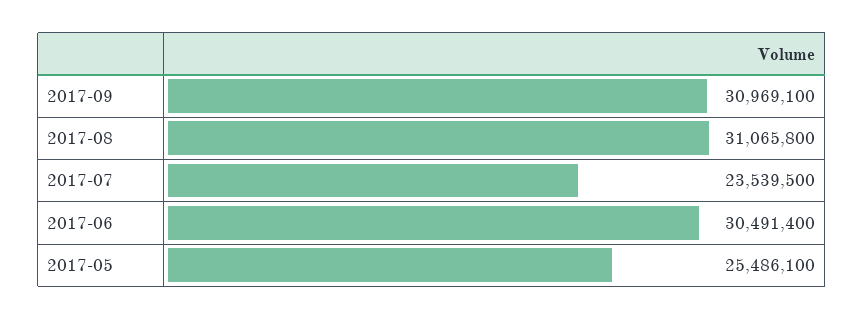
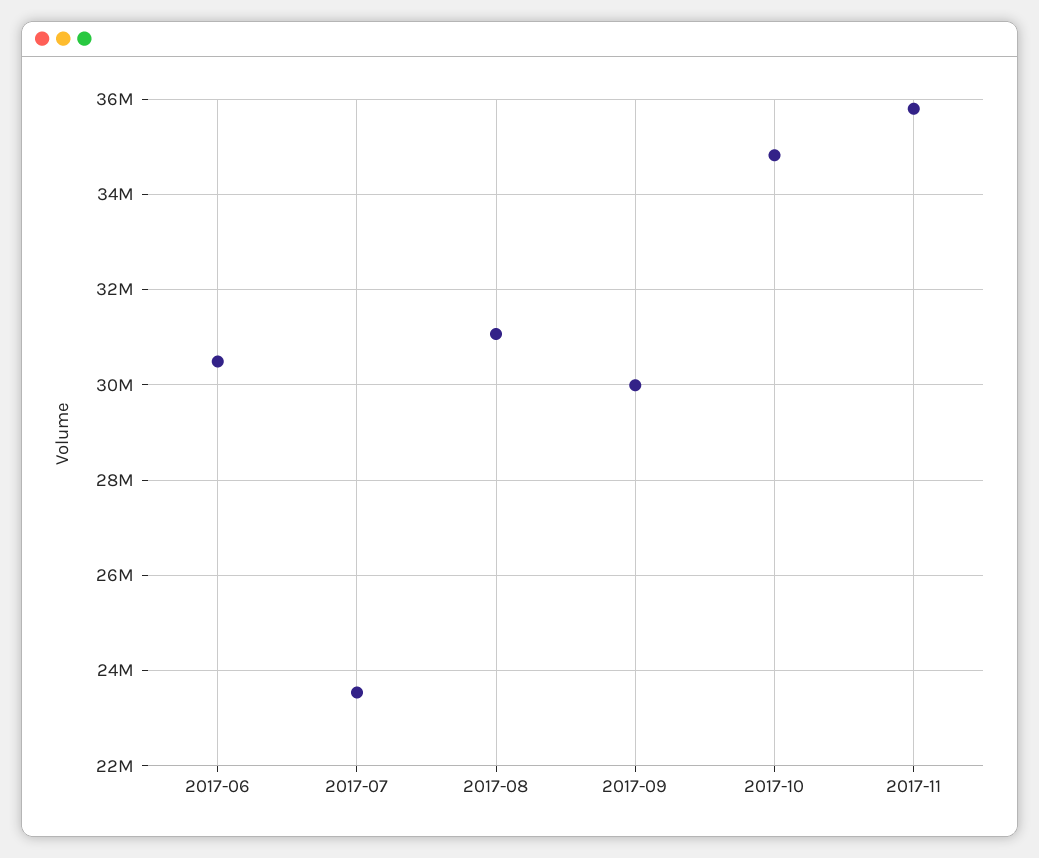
2017-09: 30969100 -> 30000000
2017-05: 25486100 -> none
2017-10: none -> 34800000
2017-11: none -> 35800000

